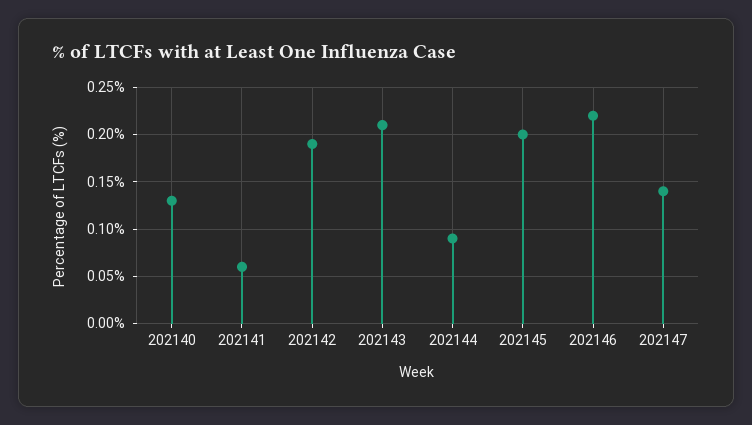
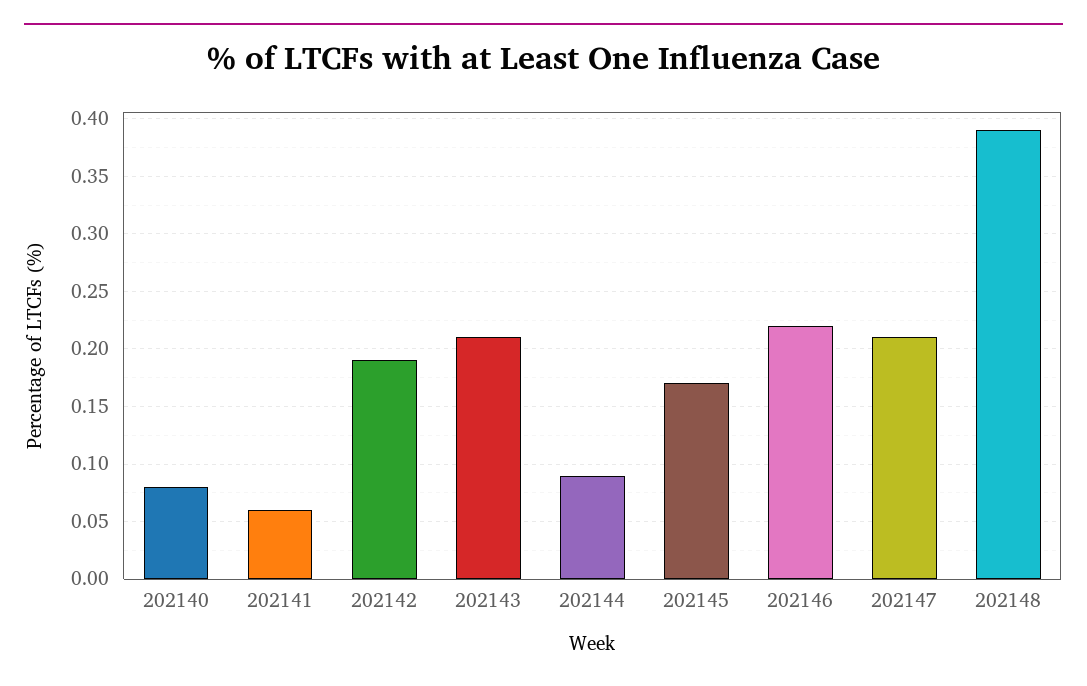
202140: 0.13 -> 0.08
202145: 0.2 -> 0.17
202147: 0.14 -> 0.21
202148: none -> 0.39

